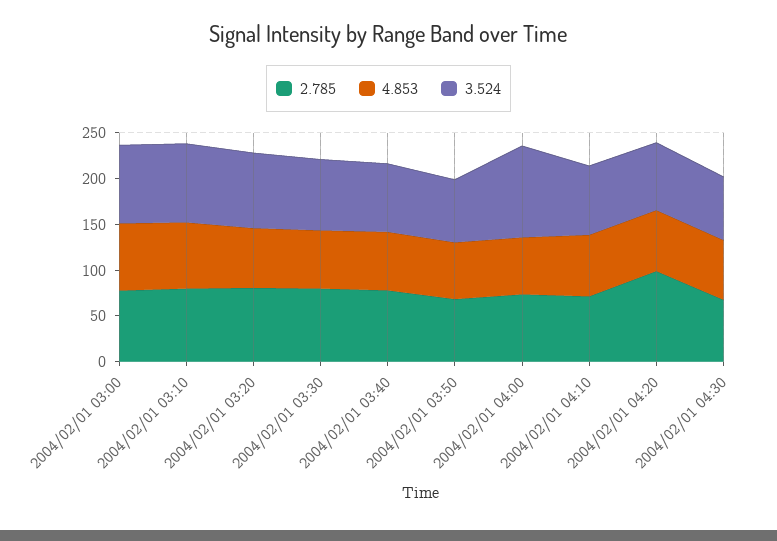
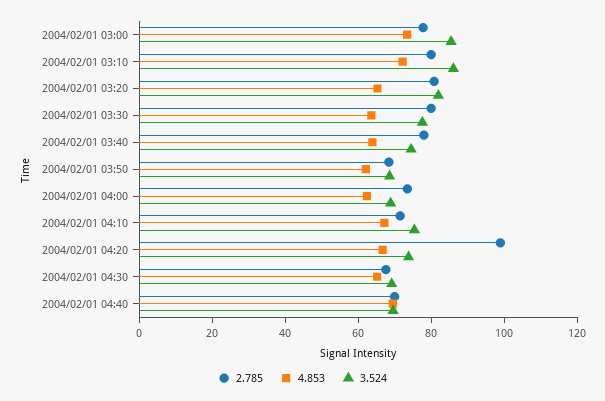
3.524, 2004/02/01 04:00: 100 -> 70
2.785, 2004/02/01 04:40: none -> 70
4.853, 2004/02/01 04:40: none -> 70
3.524, 2004/02/01 04:40: none -> 70

